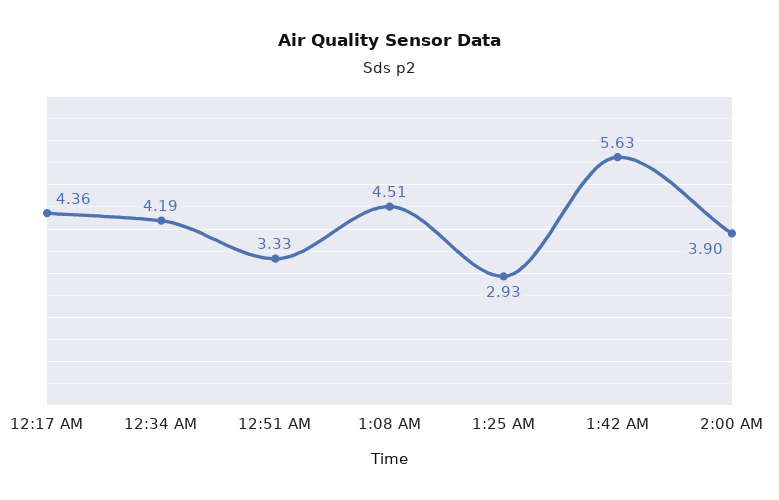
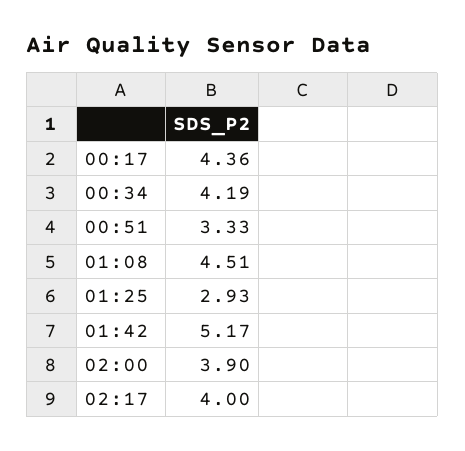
1:42 AM: 5.63 -> 5.17
02:17: none -> 4

